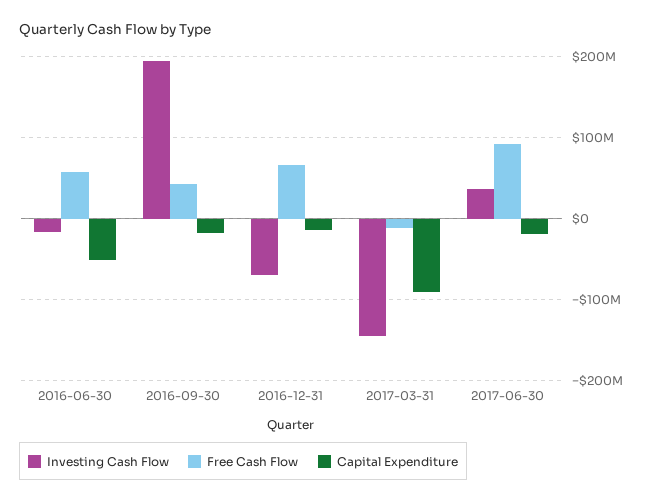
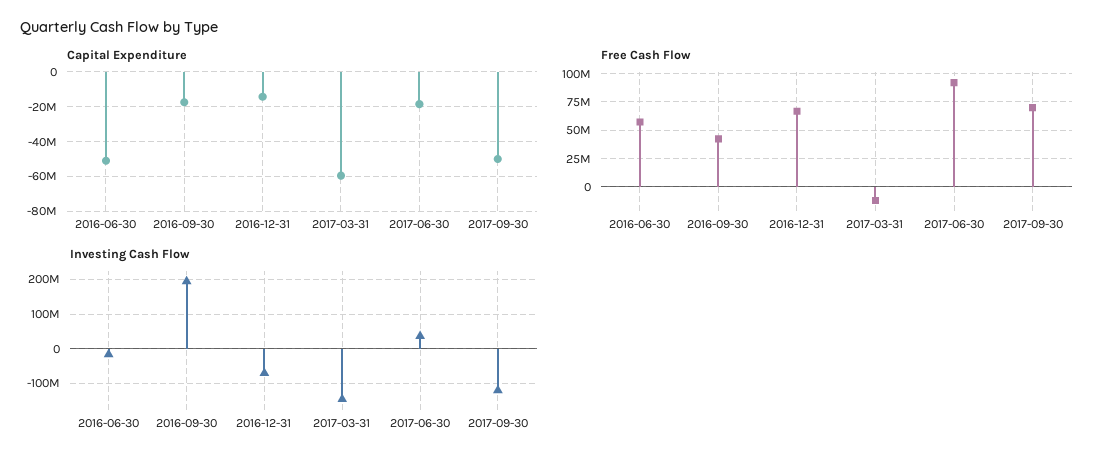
Capital Expenditure, 2017-03-31: -90000000 -> -60000000
Capital Expenditure, 2017-09-30: none -> -50000000
Free Cash Flow, 2017-09-30: none -> 75000000
Investing Cash Flow, 2017-09-30: none -> -120000000

